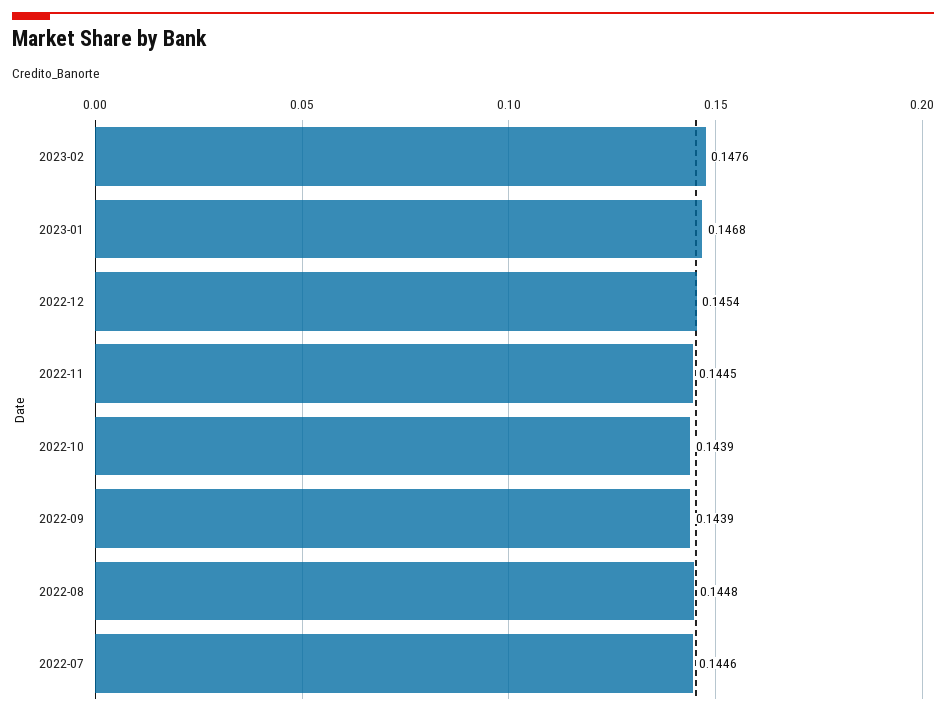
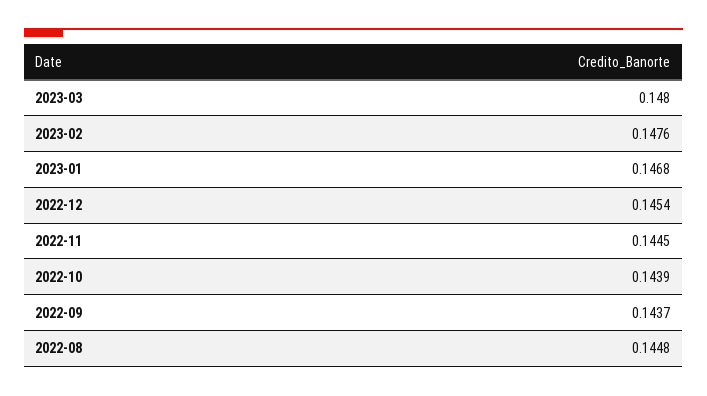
2022-09: 0.1439 -> 0.1437
2022-07: 0.1446 -> none
2023-03: none -> 0.148

